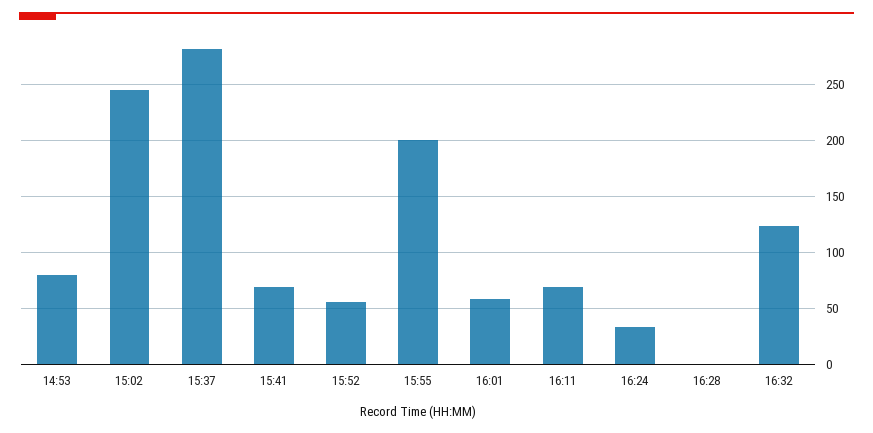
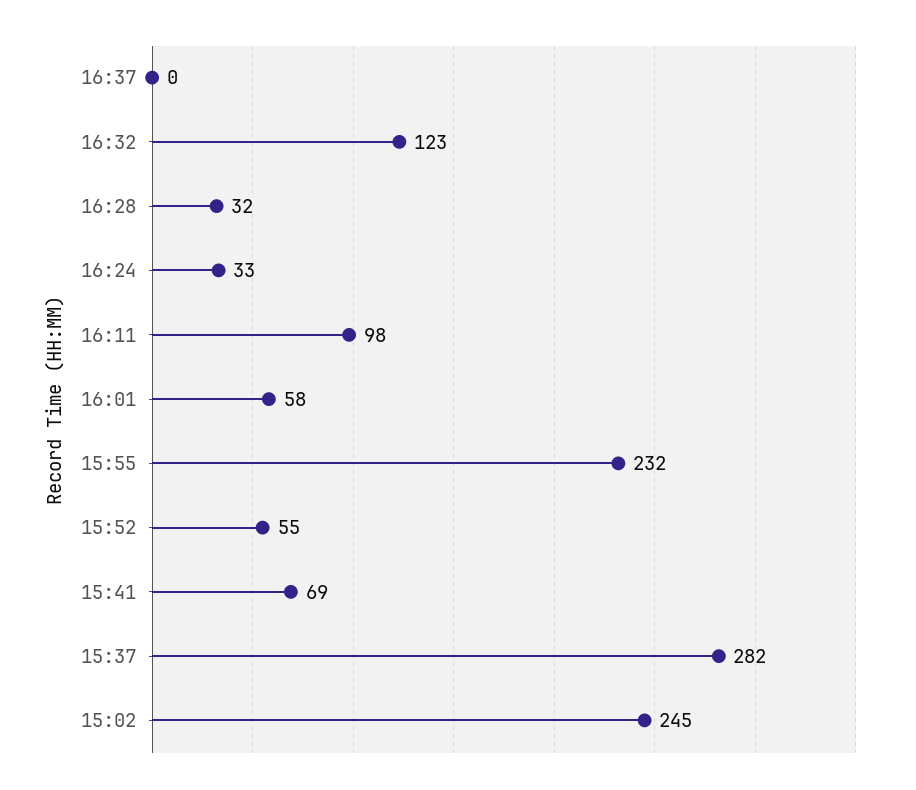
14:53: 80 -> none
15:55: 200 -> 232
16:11: 70 -> 98
16:28: 0 -> 32
16:37: none -> 0

